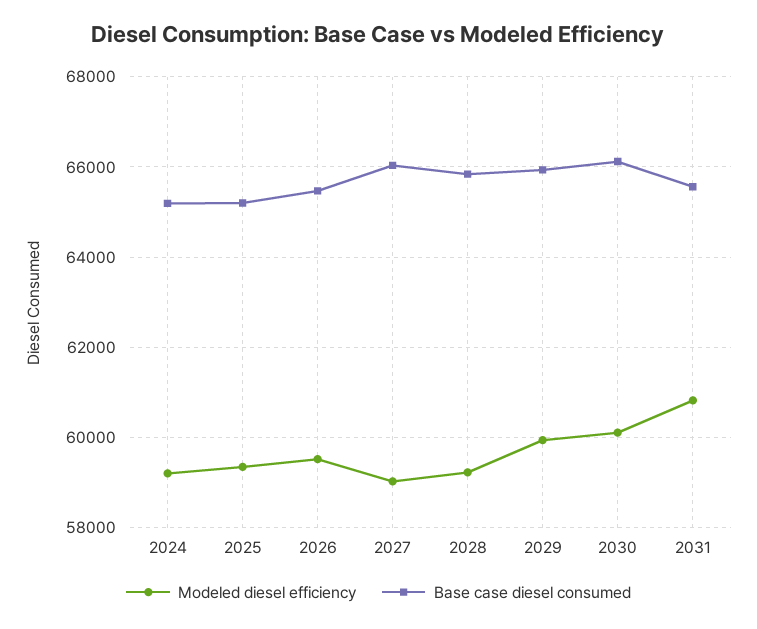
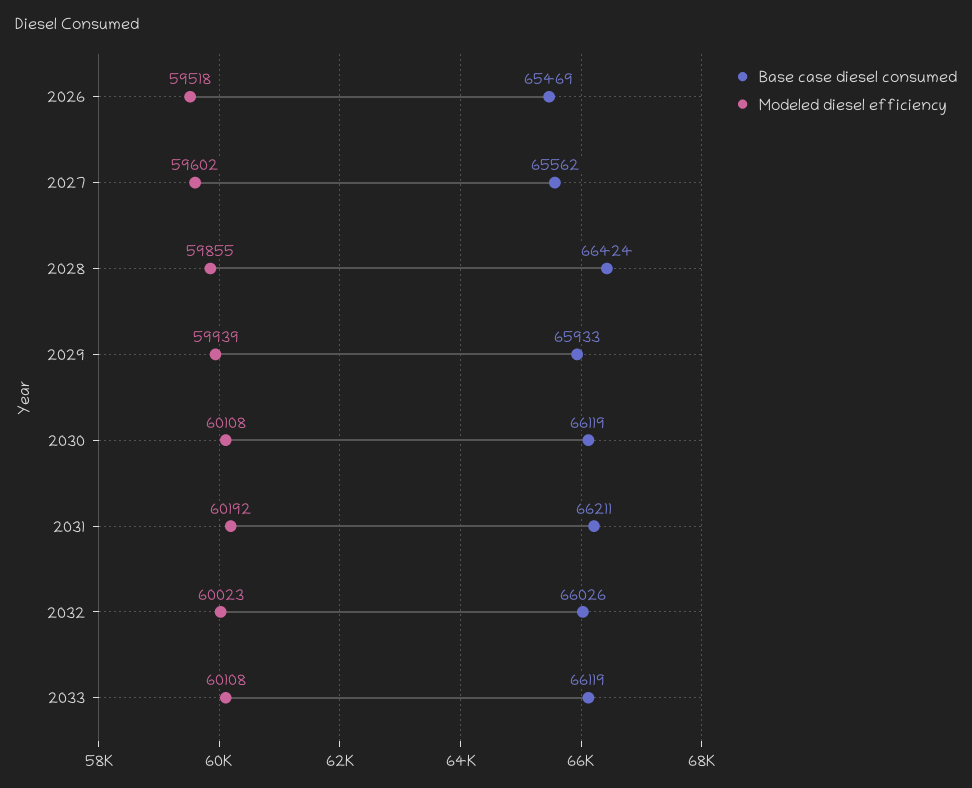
Modeled diesel efficiency, 2024: 59200 -> none
Base case diesel consumed, 2024: 65200 -> none
Modeled diesel efficiency, 2025: 59400 -> none
Base case diesel consumed, 2025: 65200 -> none
Modeled diesel efficiency, 2027: 59000 -> 59602
Base case diesel consumed, 2027: 66000 -> 65562
Modeled diesel efficiency, 2028: 59200 -> 59855
Base case diesel consumed, 2028: 65800 -> 66424
Modeled diesel efficiency, 2031: 60800 -> 60192
Base case diesel consumed, 2031: 65600 -> 66211
Base case diesel consumed, 2032: none -> 66026
Modeled diesel efficiency, 2032: none -> 60023
Base case diesel consumed, 2033: none -> 66119
Modeled diesel efficiency, 2033: none -> 60108

